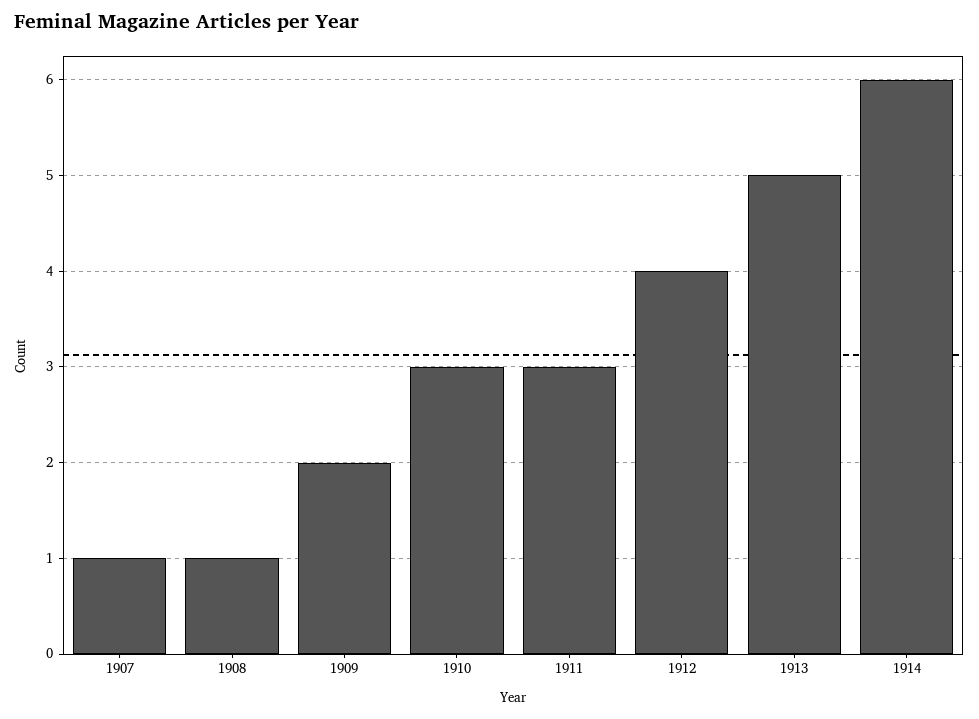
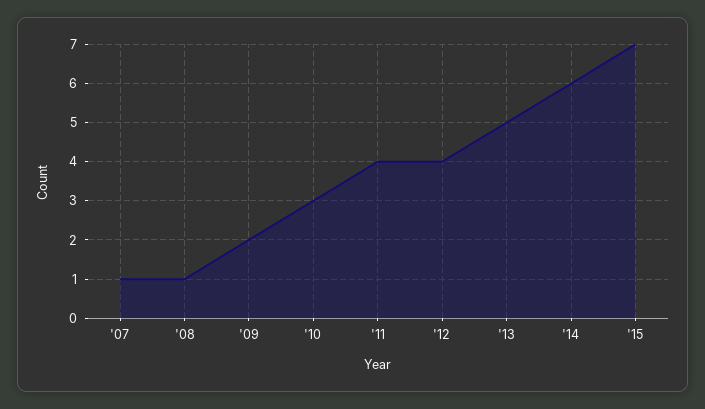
1911: 3 -> 4
'15: none -> 7

